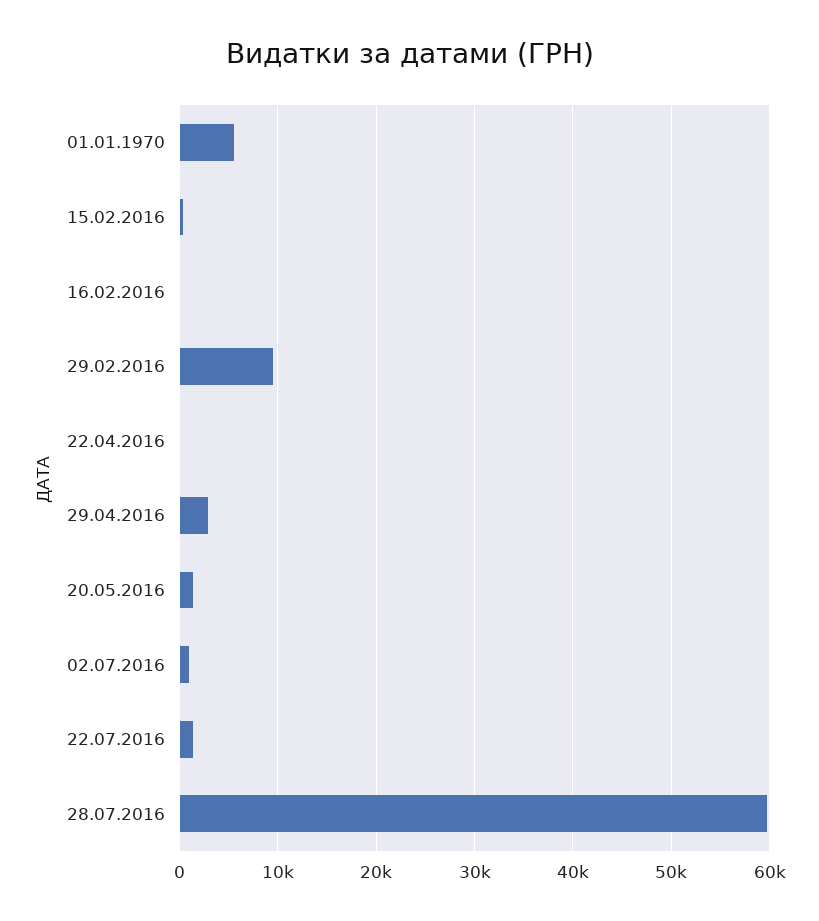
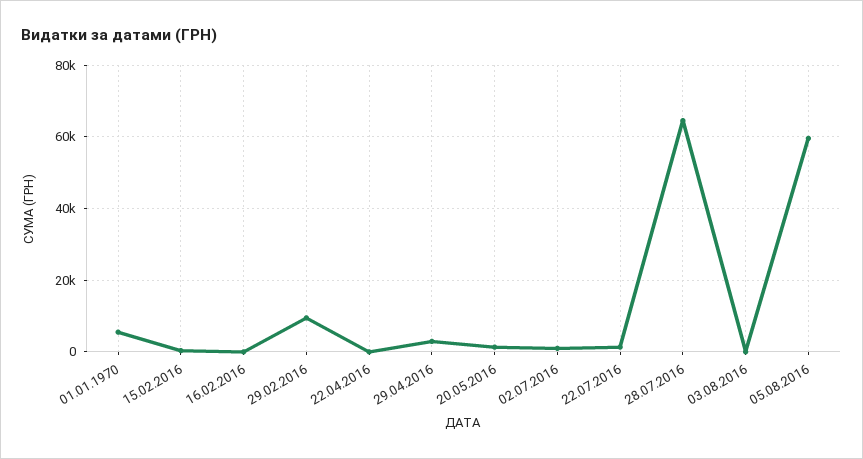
28.07.2016: 60000 -> 64000
03.08.2016: none -> 0
05.08.2016: none -> 60000

